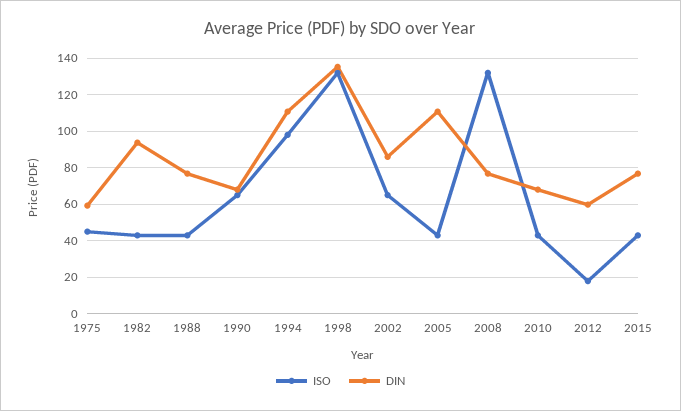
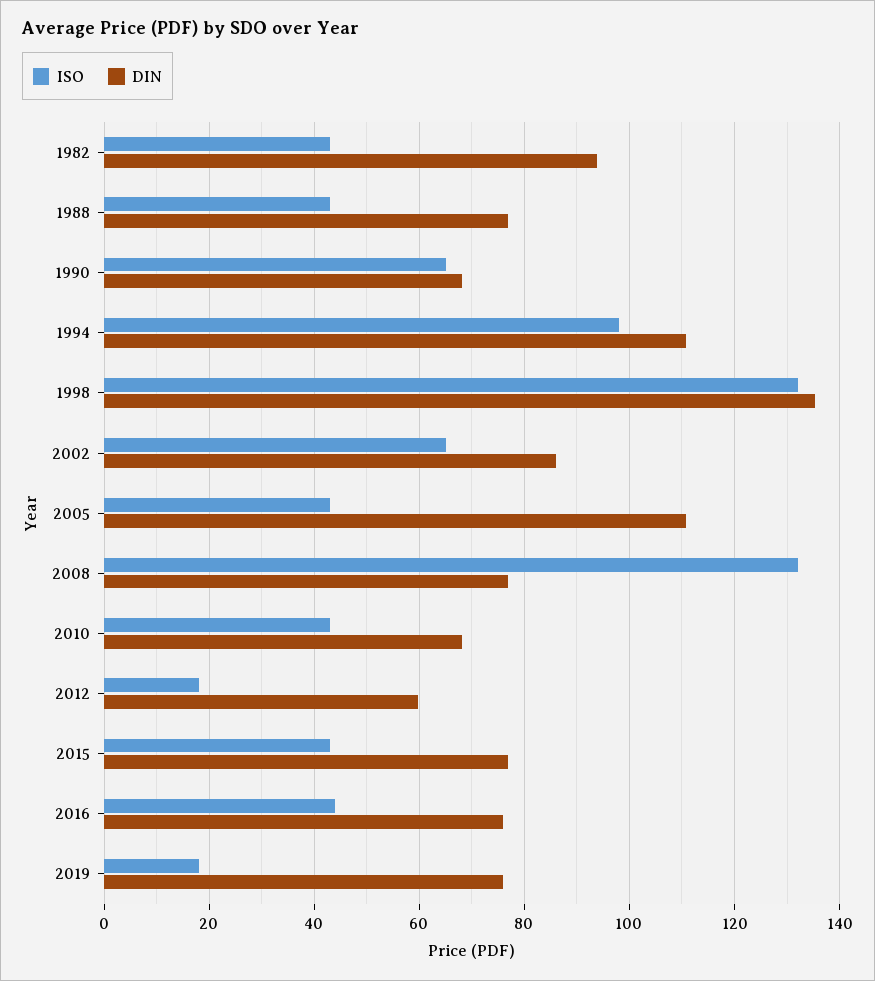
ISO, 1975: 45 -> none
DIN, 1975: 60 -> none
ISO, 2016: none -> 44
DIN, 2016: none -> 76
ISO, 2019: none -> 18
DIN, 2019: none -> 76

